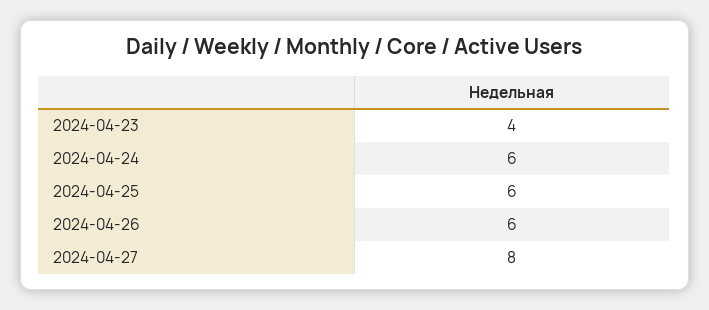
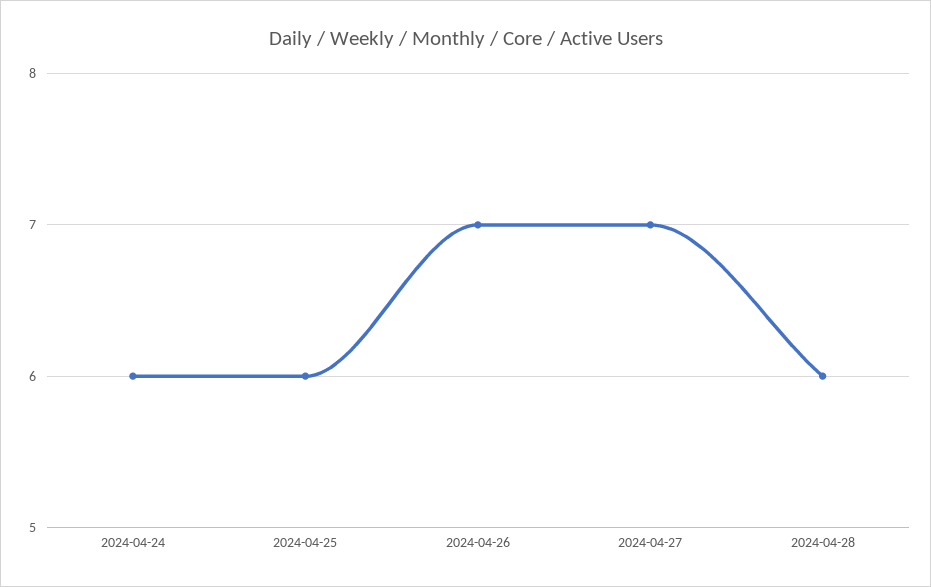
2024-04-23: 4 -> none
2024-04-26: 6 -> 7
2024-04-27: 8 -> 7
2024-04-28: none -> 6

